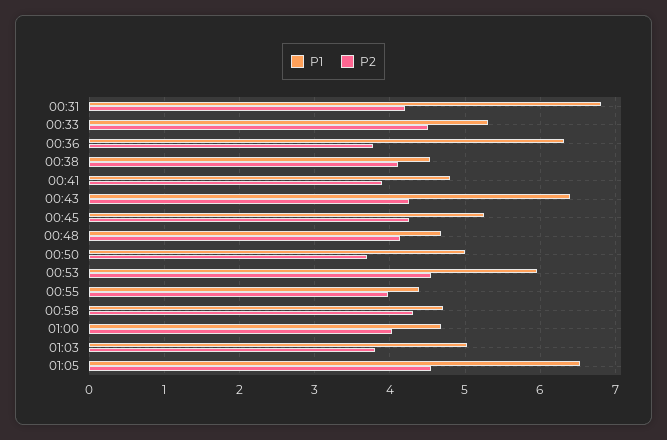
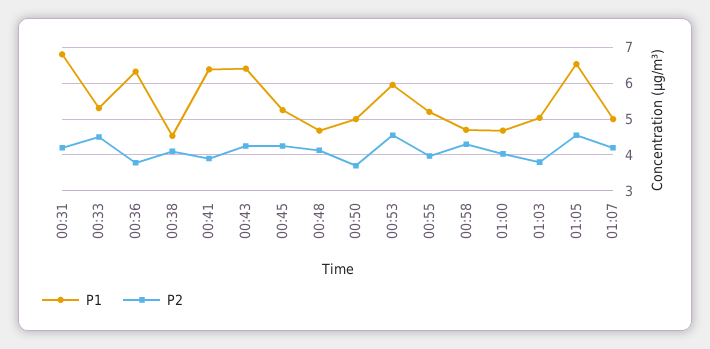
P1, 00:41: 4.8 -> 6.4
P1, 00:55: 4.4 -> 5.2
P1, 01:07: none -> 5
P2, 01:07: none -> 4.2

